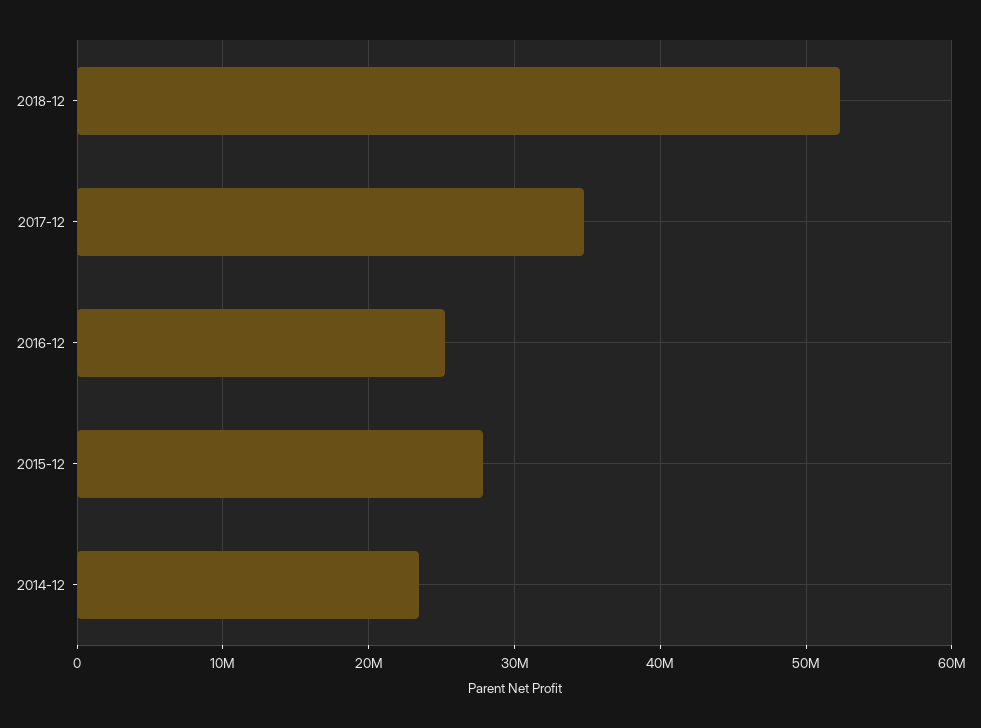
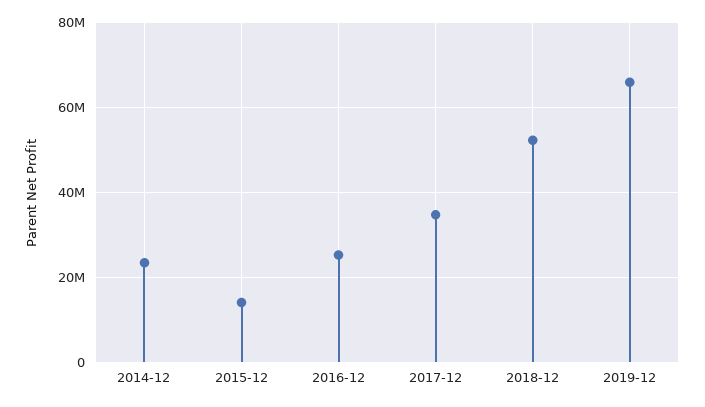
2015-12: 28000000 -> 14000000
2019-12: none -> 66000000

